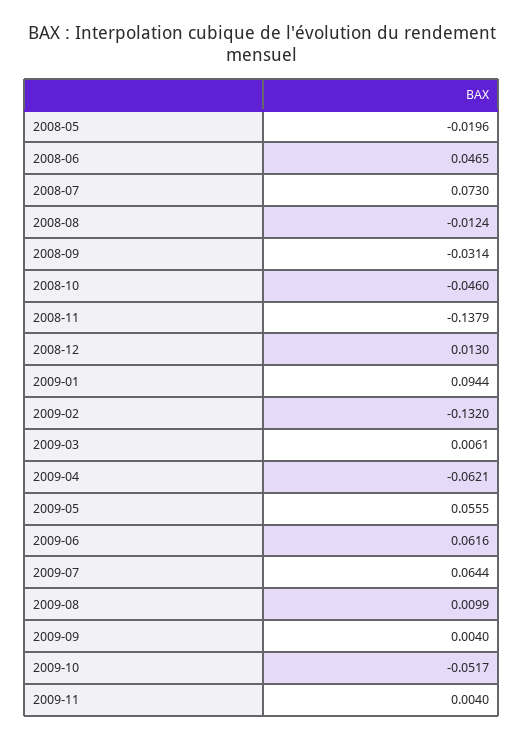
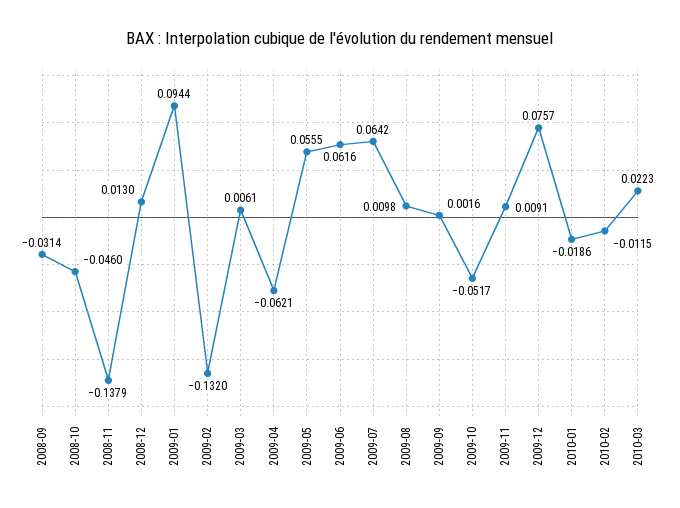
2008-05: -0.0196 -> none
2008-06: 0.0465 -> none
2008-07: 0.073 -> none
2008-08: -0.0124 -> none
2009-07: 0.0644 -> 0.0642
2009-08: 0.0099 -> 0.0098
2009-09: 0.004 -> 0.0016
2009-11: 0.004 -> 0.0091
2009-12: none -> 0.0757
2010-01: none -> -0.0186
2010-02: none -> -0.0115
2010-03: none -> 0.0223

